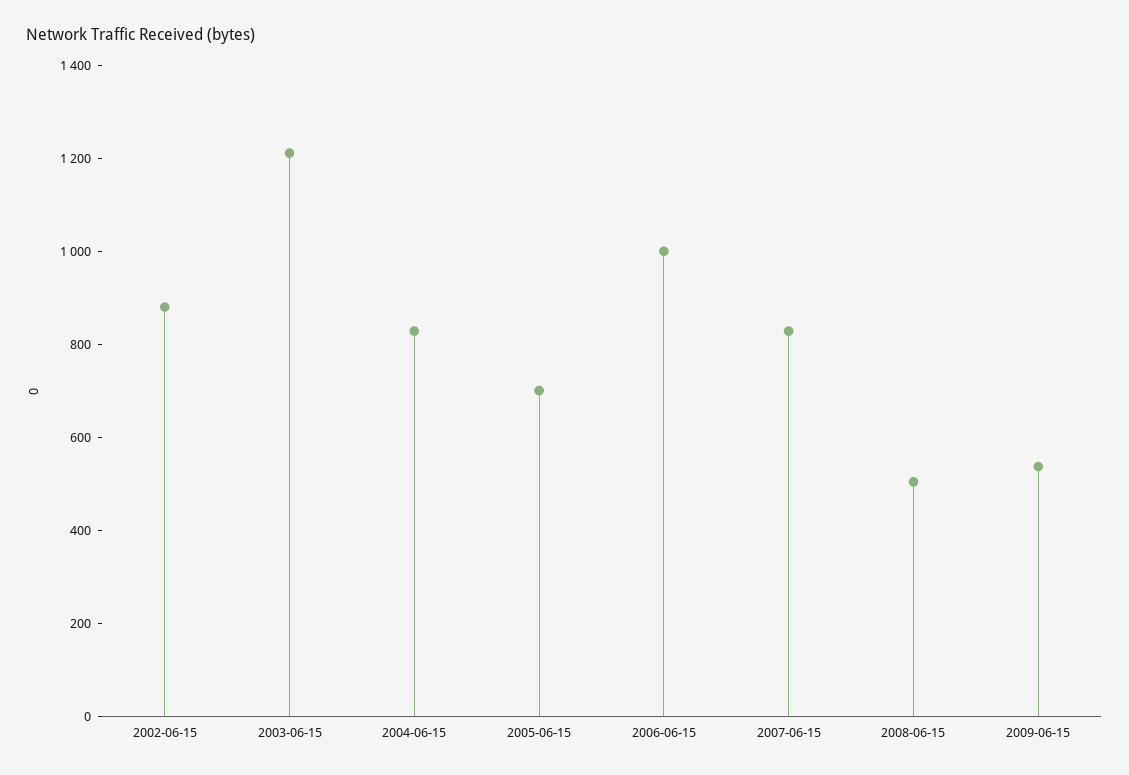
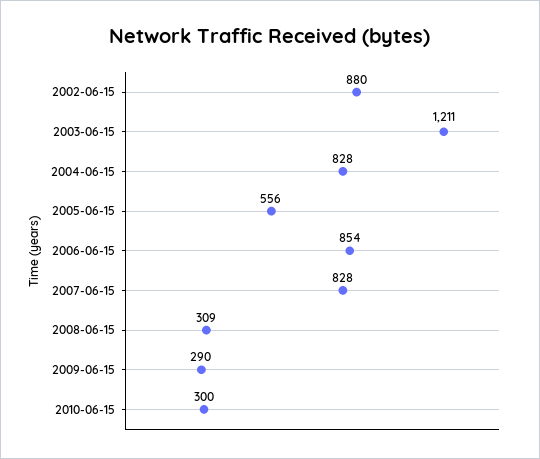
2005-06-15: 700 -> 556
2006-06-15: 1000 -> 854
2008-06-15: 500 -> 309
2009-06-15: 550 -> 290
2010-06-15: none -> 300

